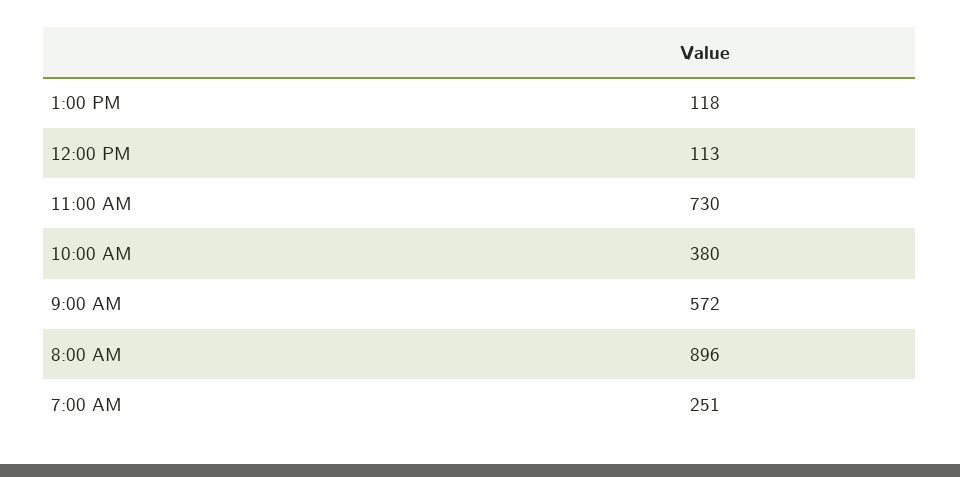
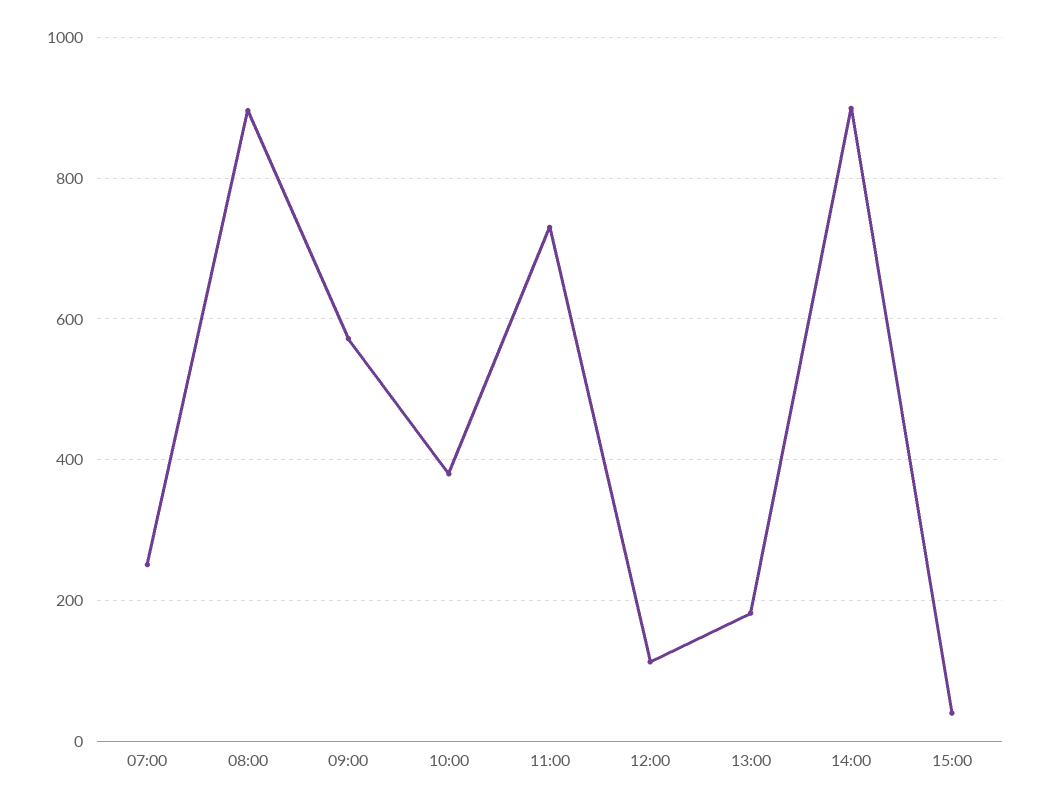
1:00 PM: 118 -> 180
14:00: none -> 900
15:00: none -> 40

